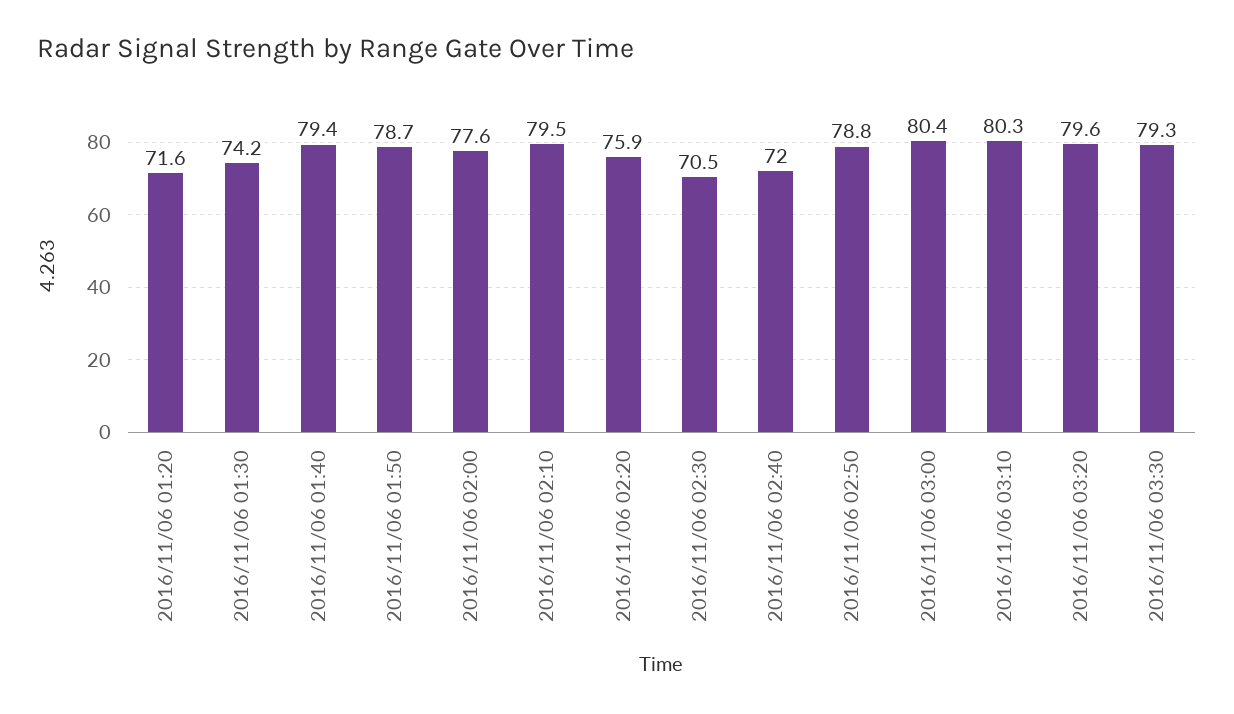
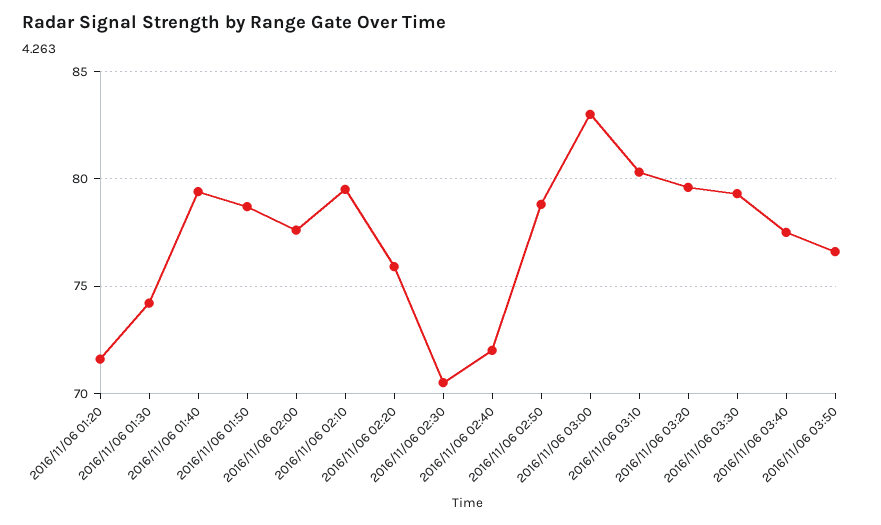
2016/11/06 03:00: 80.4 -> 83
2016/11/06 03:40: none -> 77.5
2016/11/06 03:50: none -> 76.5

